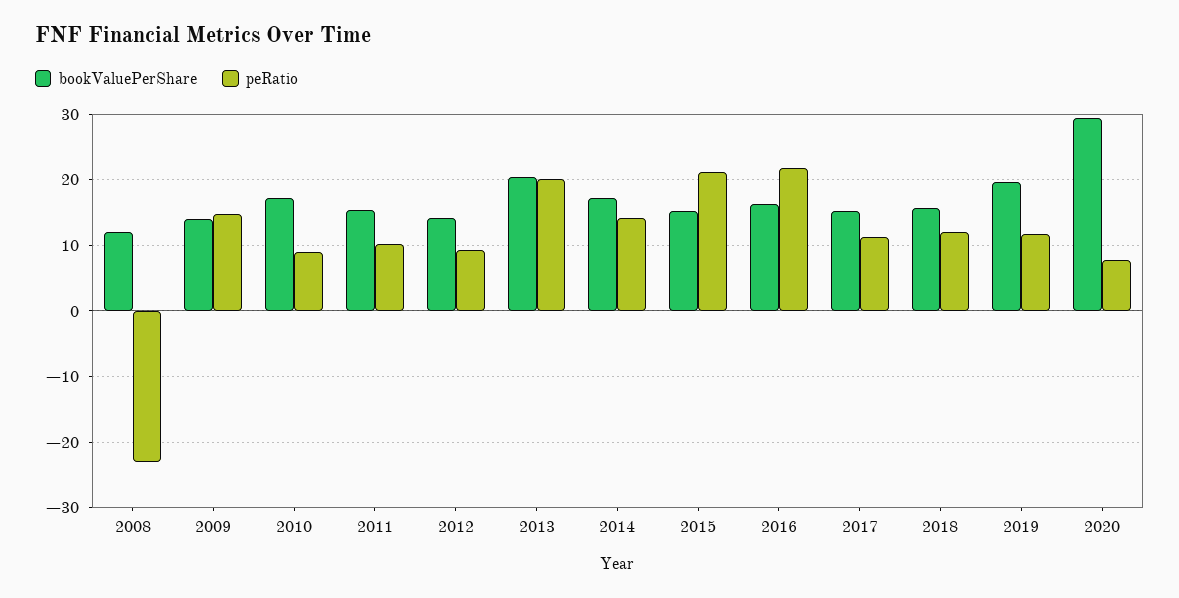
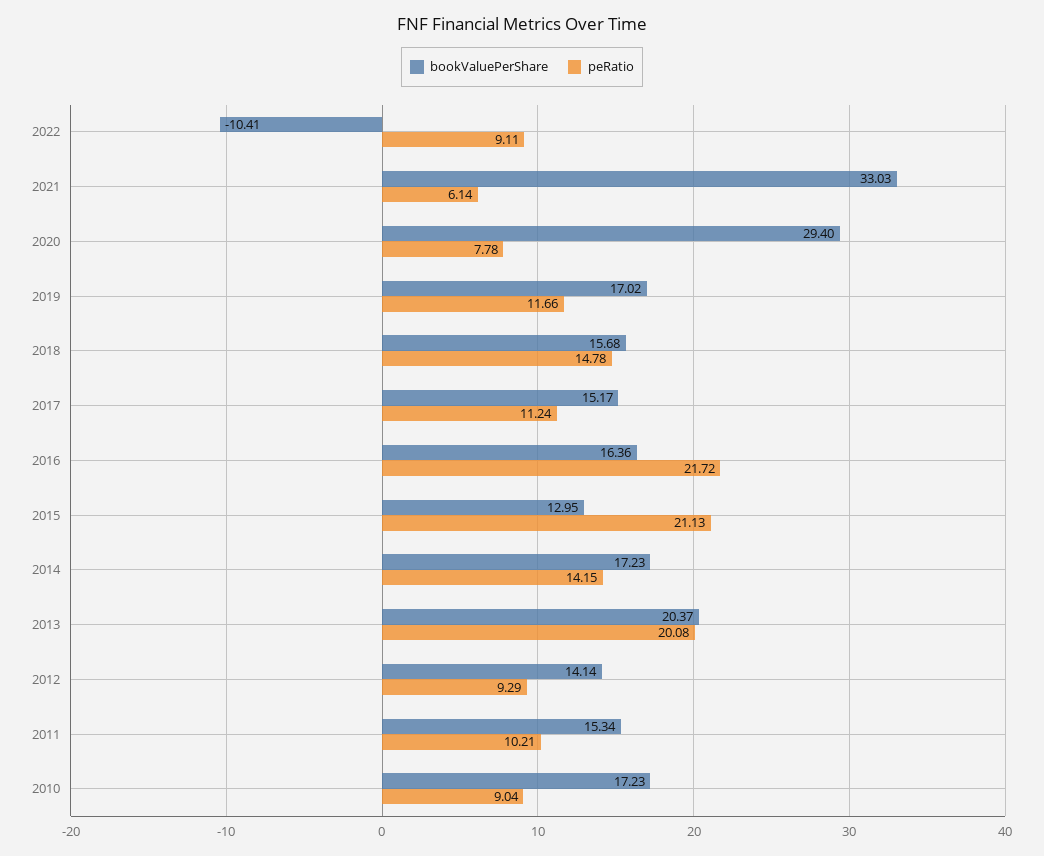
bookValuePerShare, 2008: 12 -> none
peRatio, 2008: -23 -> none
bookValuePerShare, 2009: 14 -> none
peRatio, 2009: 15 -> none
bookValuePerShare, 2015: 15 -> 12.95
peRatio, 2018: 12 -> 14.78
bookValuePerShare, 2019: 20 -> 17.02
bookValuePerShare, 2022: none -> -10.41
peRatio, 2022: none -> 9.11
bookValuePerShare, 2021: none -> 33.03
peRatio, 2021: none -> 6.14

